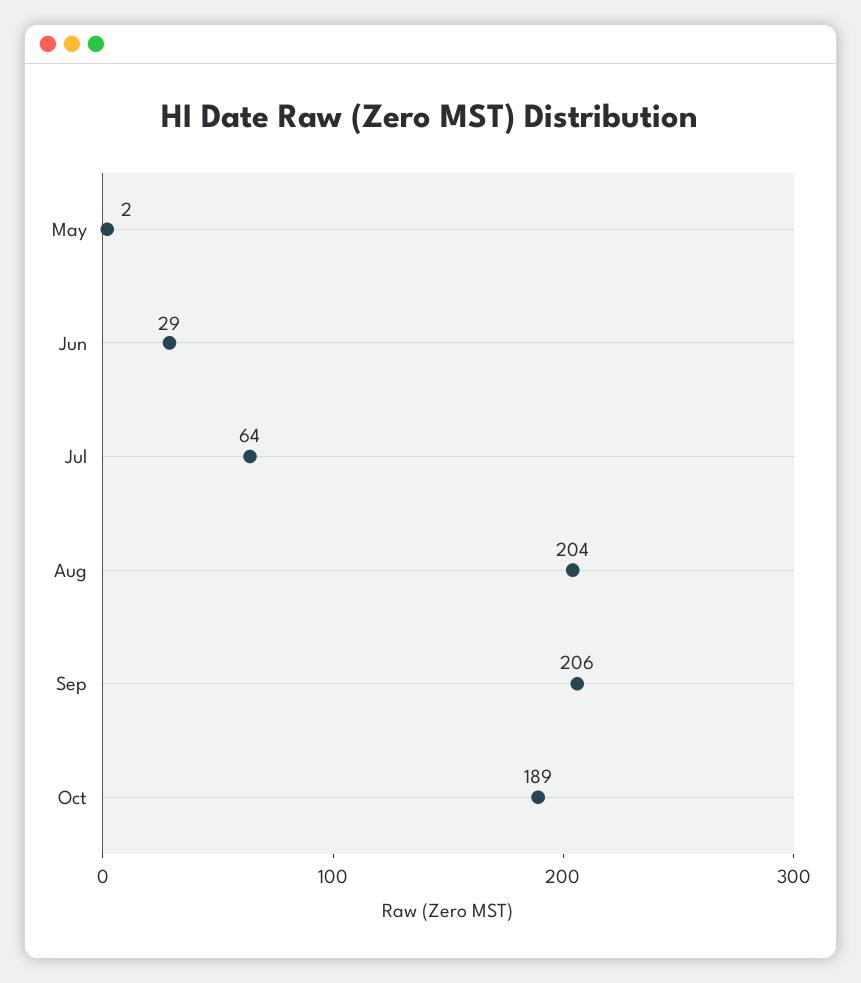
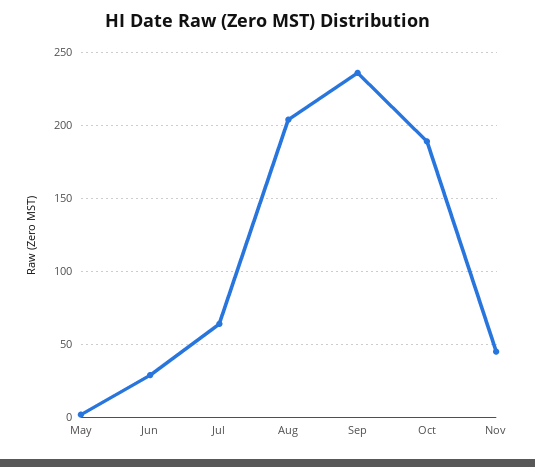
Sep: 206 -> 235
Nov: none -> 45

